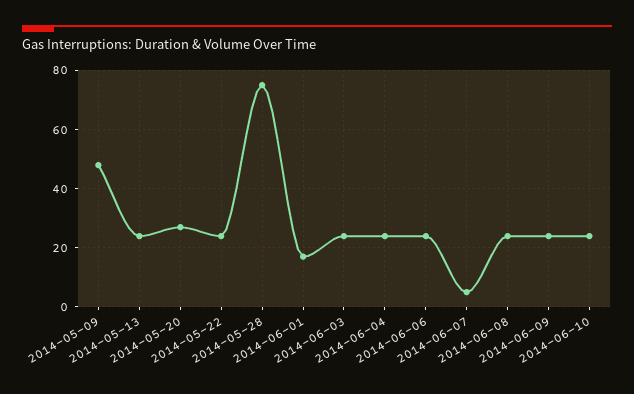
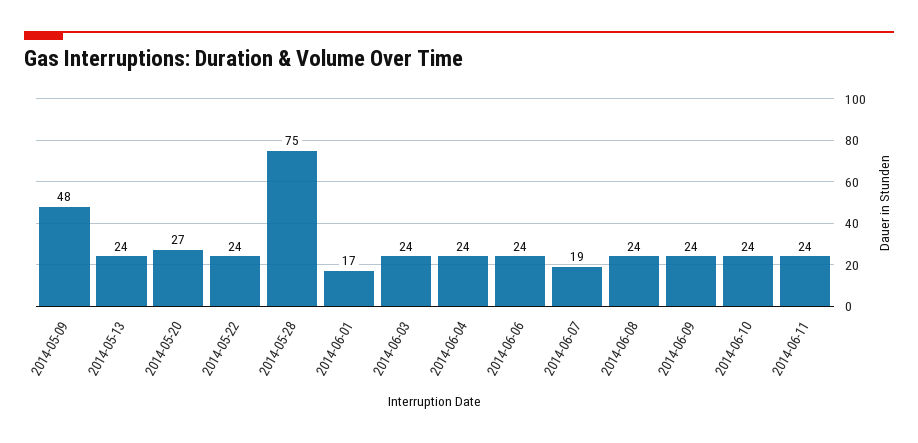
2014-06-07: 5 -> 19
2014-06-11: none -> 24

